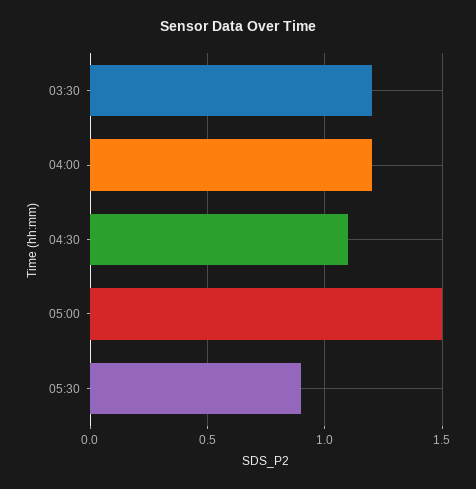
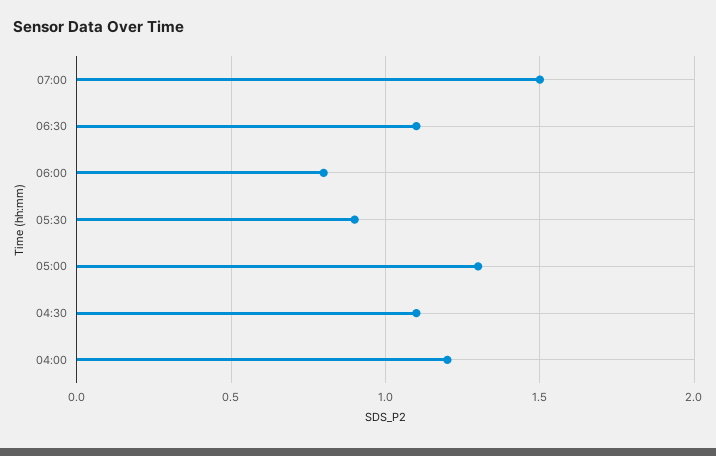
03:30: 1.2 -> none
05:00: 1.5 -> 1.3
07:00: none -> 1.5
06:30: none -> 1.1
06:00: none -> 0.8

